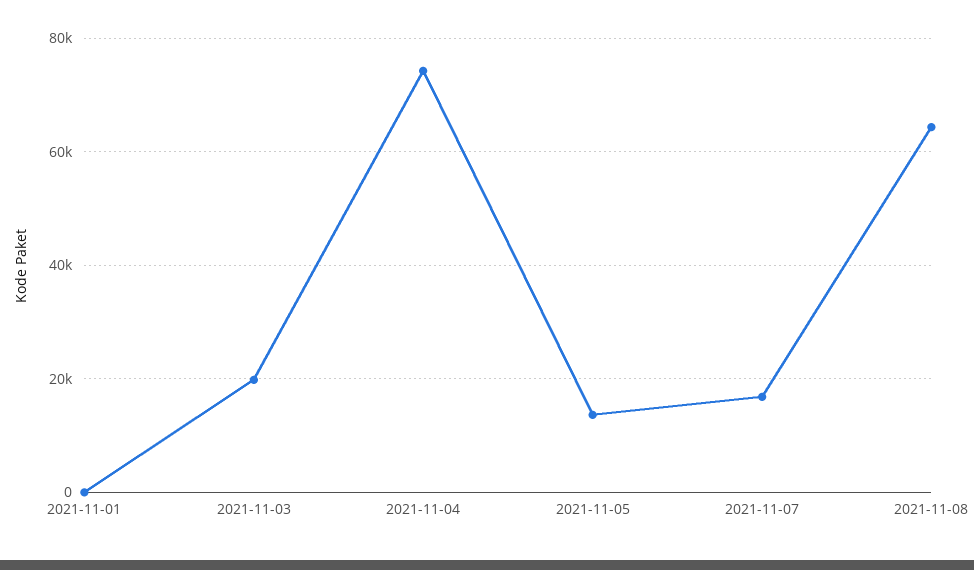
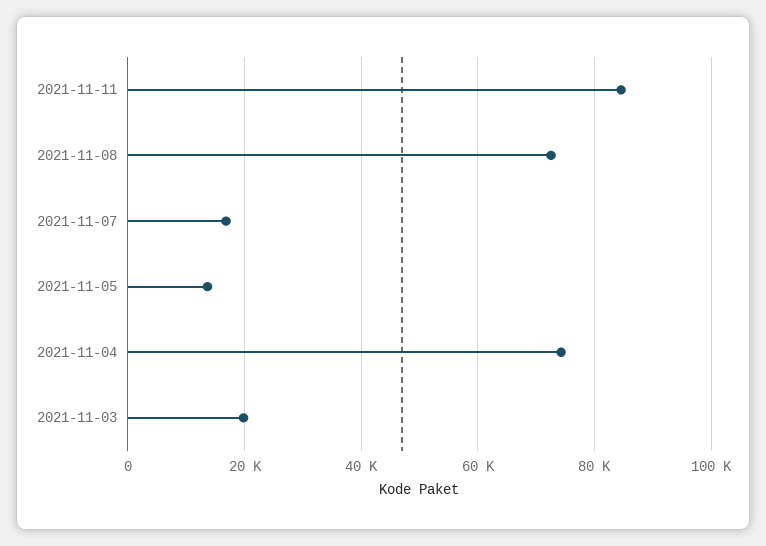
2021-11-01: 0 -> none
2021-11-08: 64000 -> 72000
2021-11-11: none -> 84000

